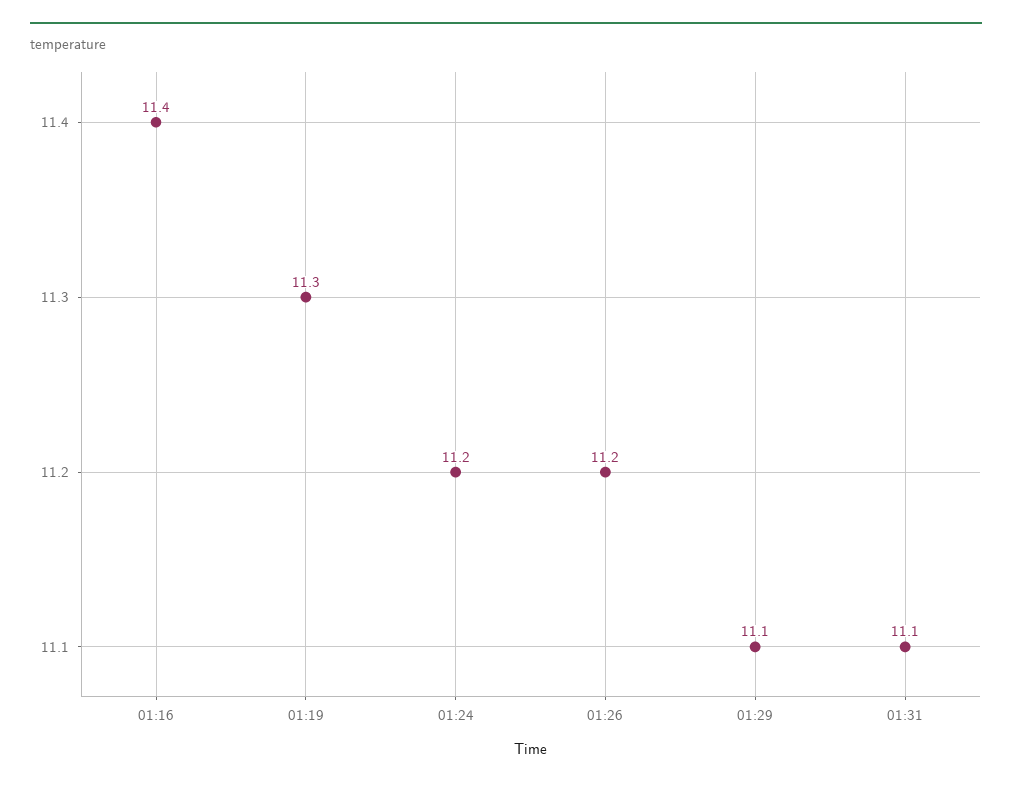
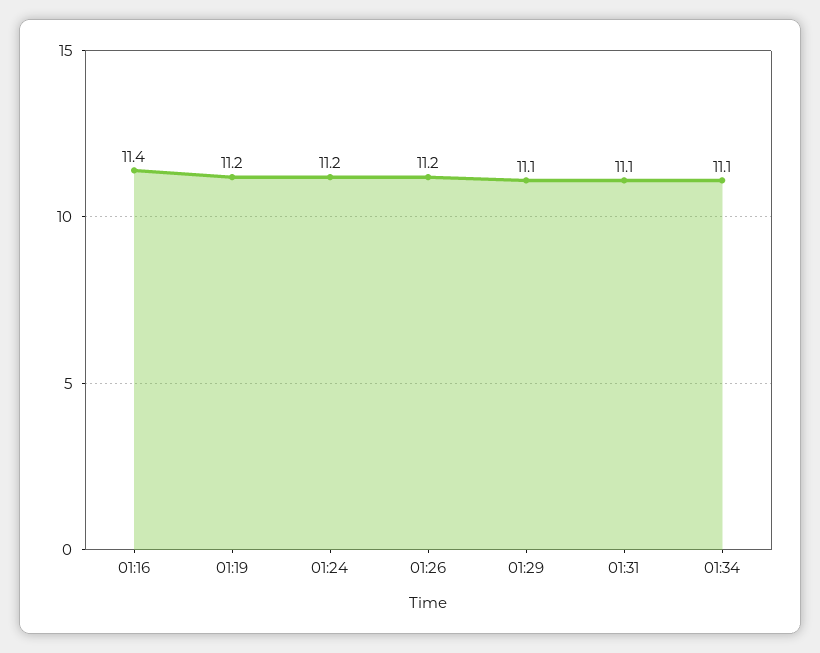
01:19: 11.3 -> 11.2
01:34: none -> 11.1

